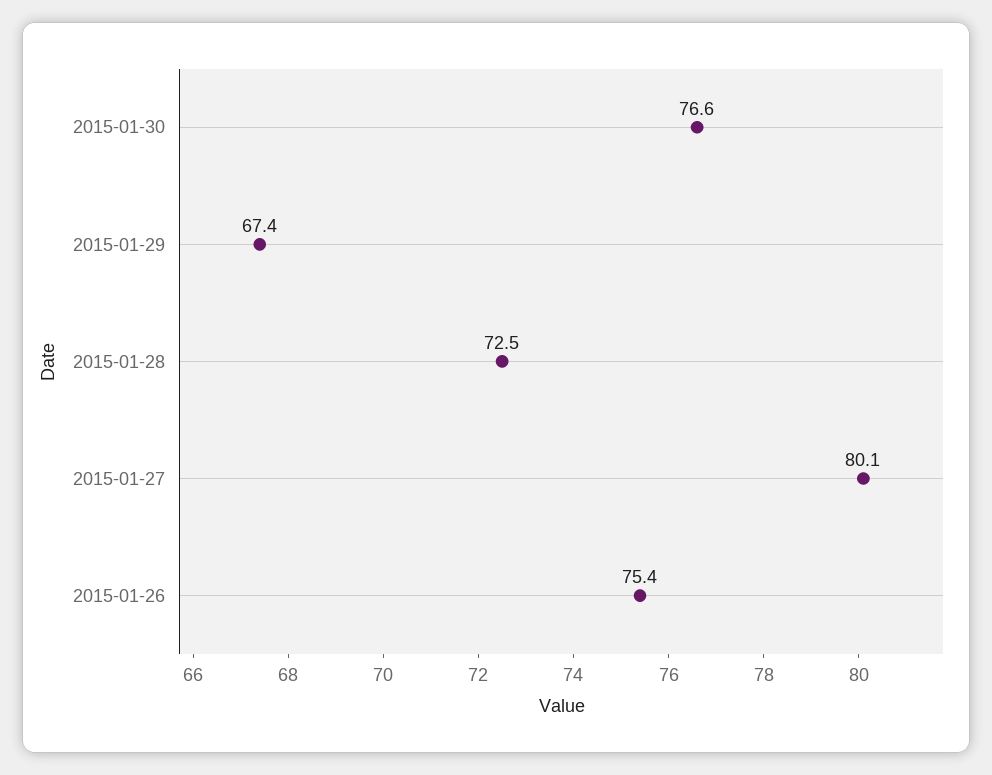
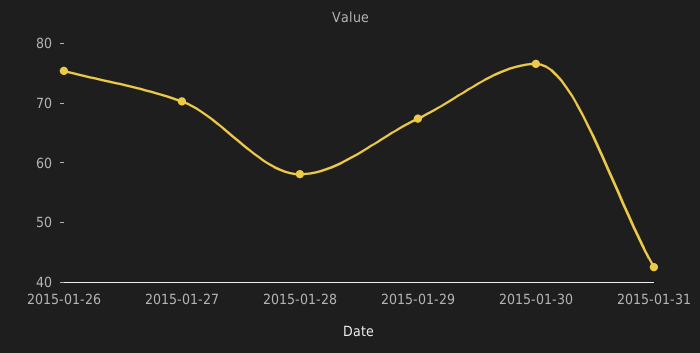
2015-01-28: 72.5 -> 58
2015-01-27: 80.1 -> 70
2015-01-31: none -> 42

